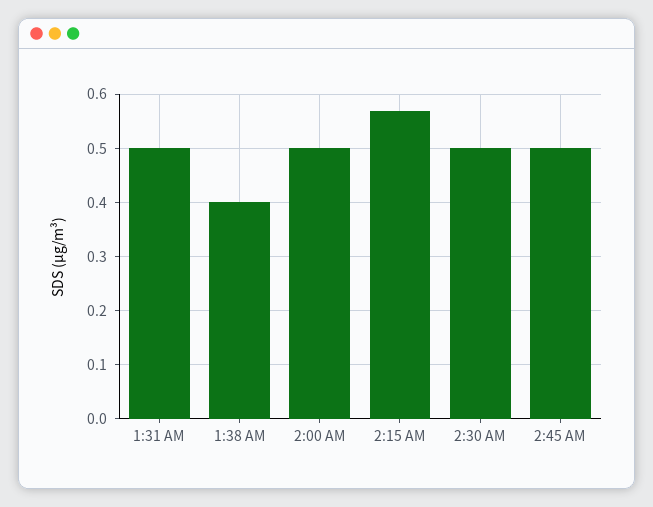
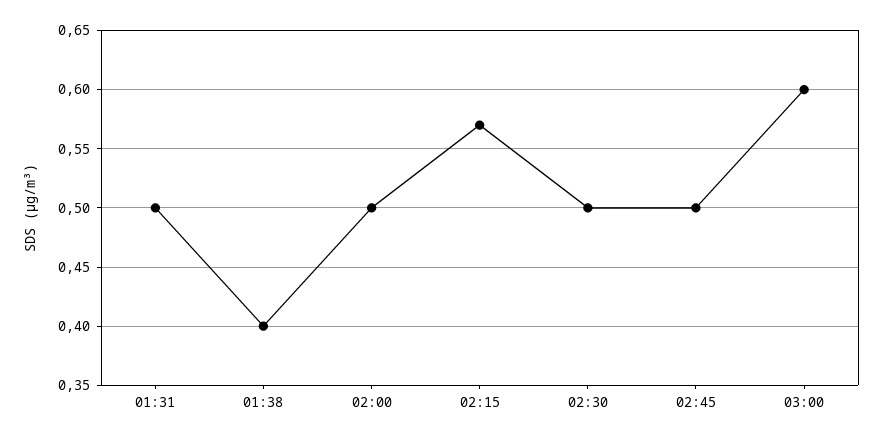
03:00: none -> 0.6

